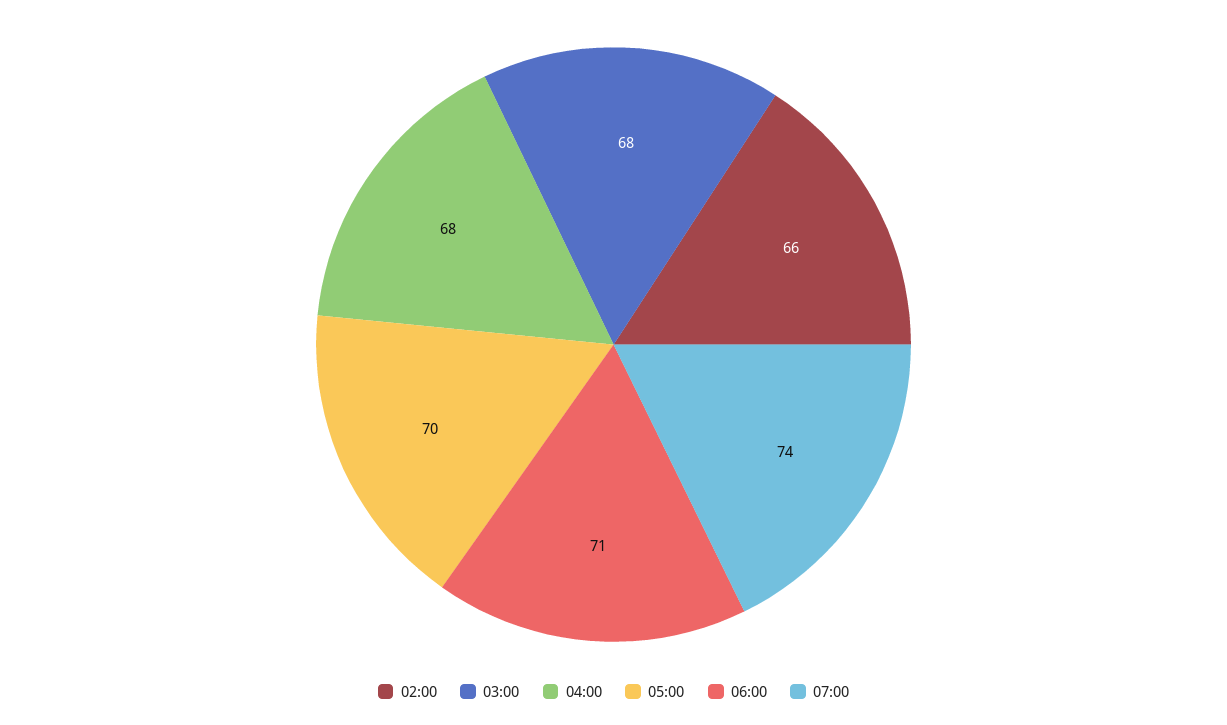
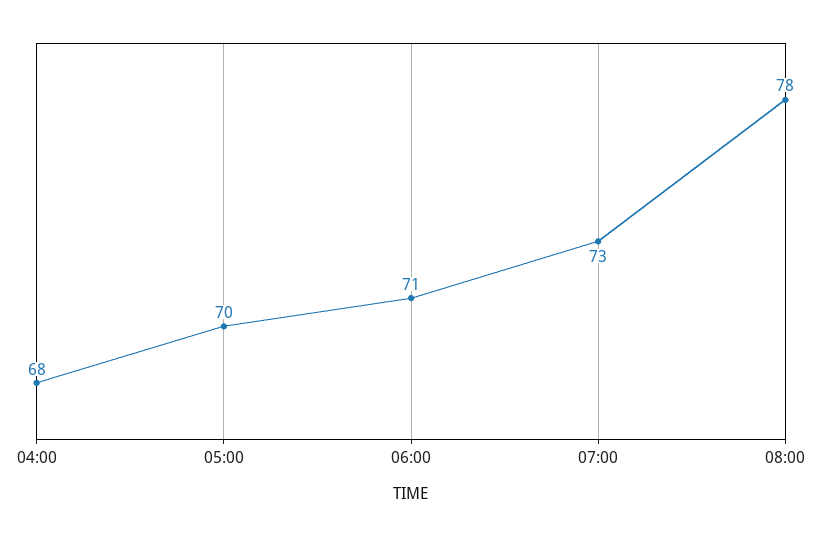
02:00: 66 -> none
03:00: 68 -> none
07:00: 74 -> 73
08:00: none -> 78

